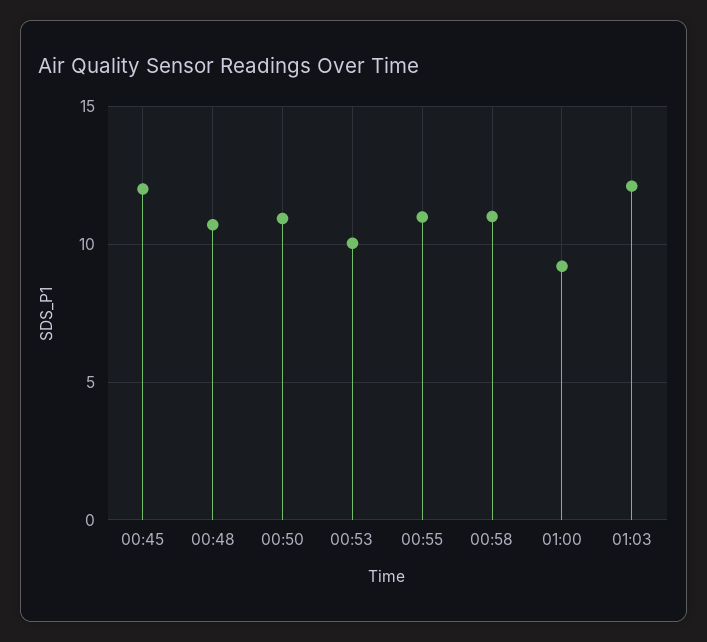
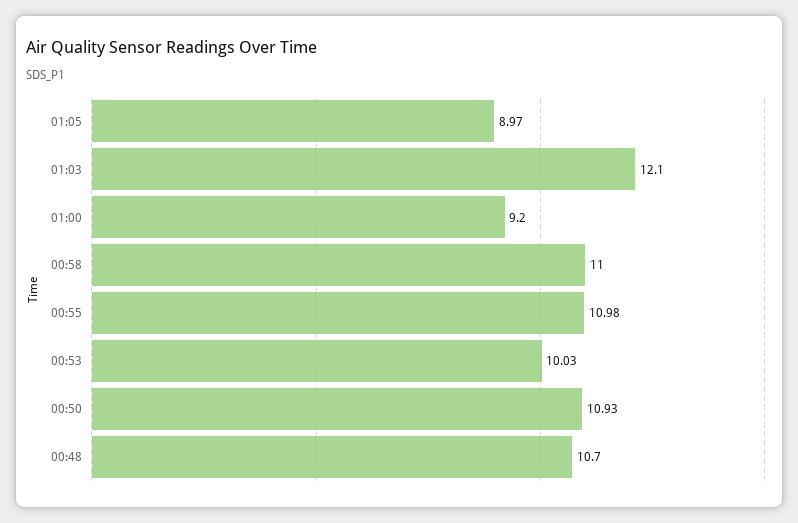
00:45: 12 -> none
01:05: none -> 8.97

